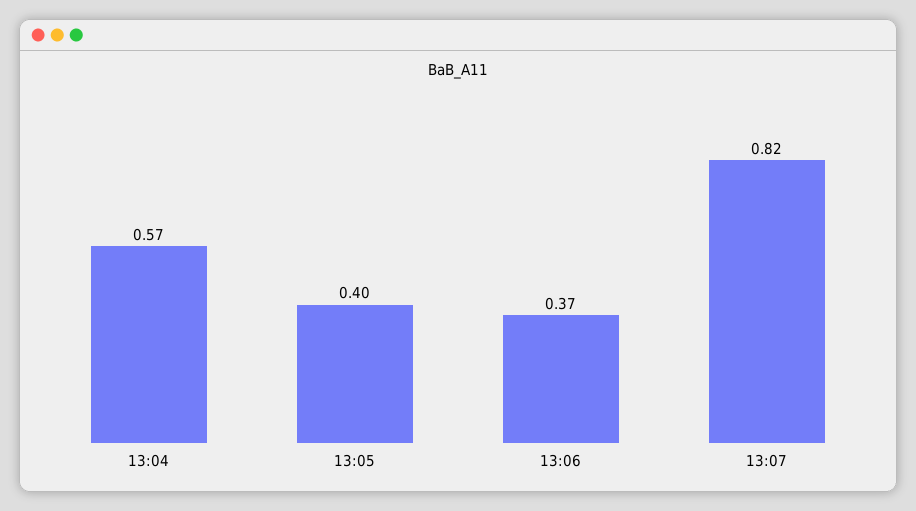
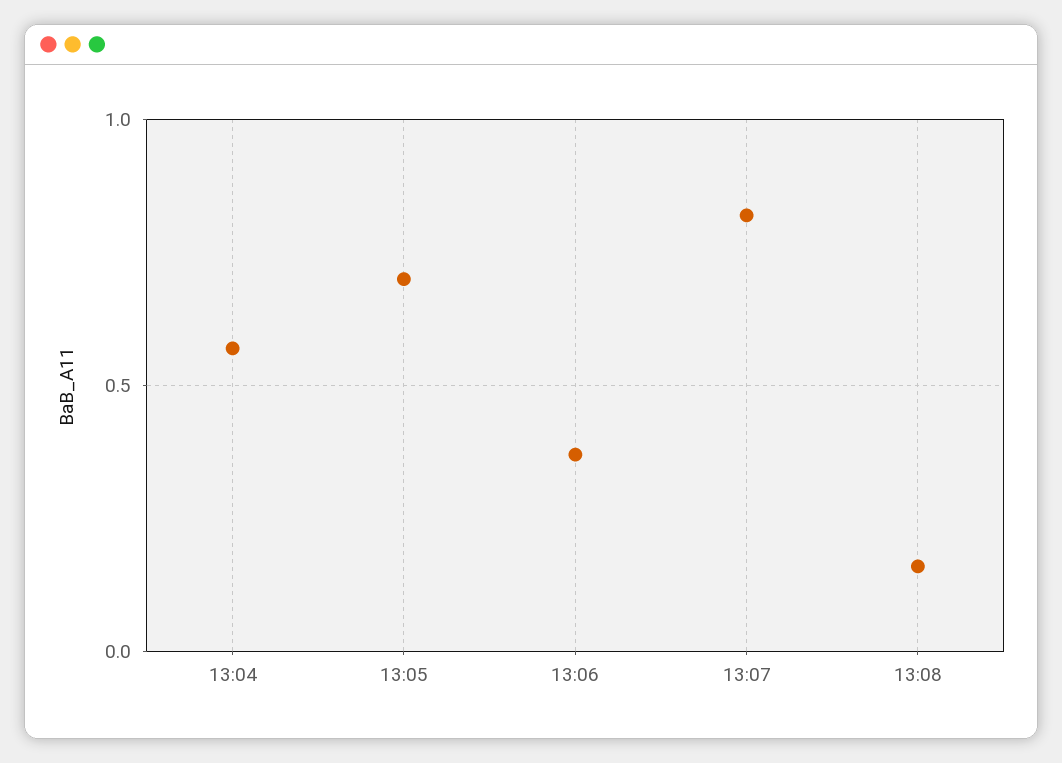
13:05: 0.4 -> 0.7
13:08: none -> 0.15

